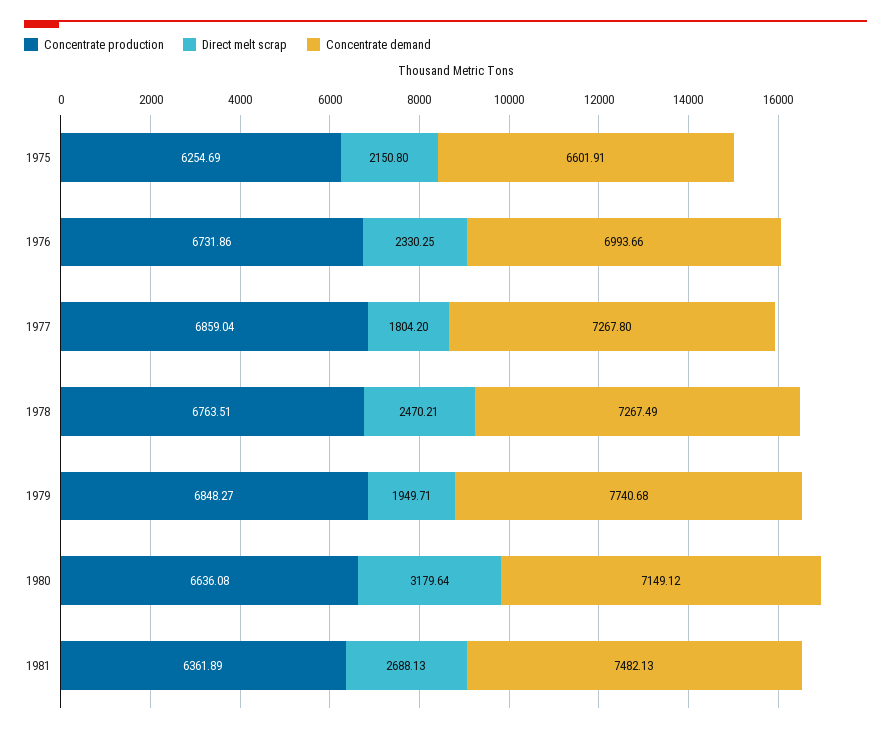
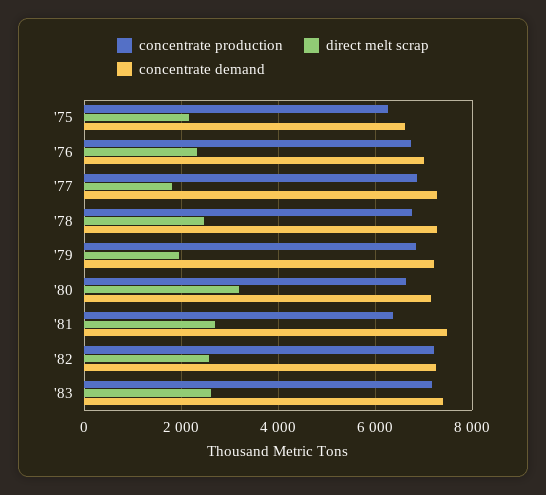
Concentrate demand, 1979: 7740.68 -> 7200
Concentrate production, '82: none -> 7200
Direct melt scrap, '82: none -> 2600
Concentrate demand, '82: none -> 7200
Concentrate production, '83: none -> 7200
Direct melt scrap, '83: none -> 2600
Concentrate demand, '83: none -> 7400

